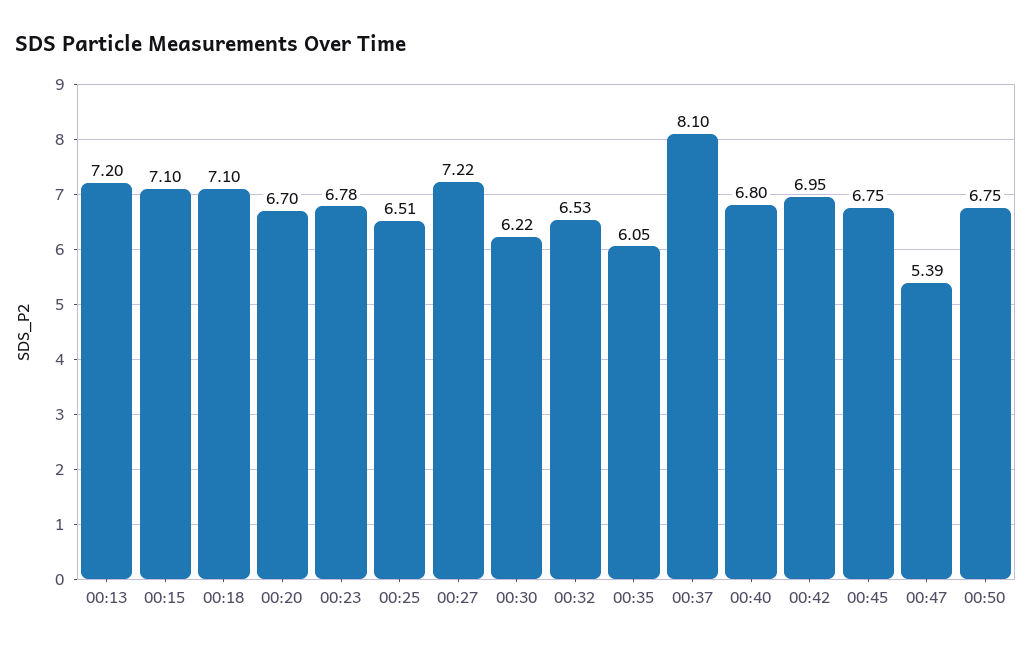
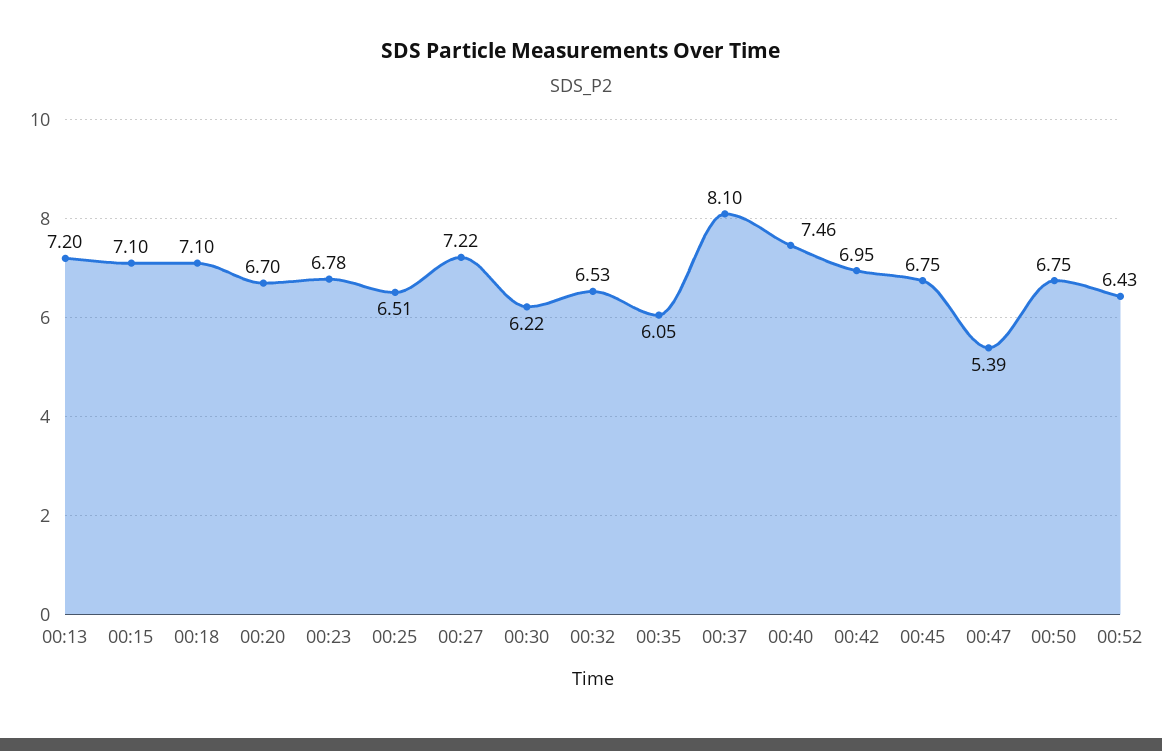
00:40: 6.8 -> 7.46
00:52: none -> 6.43

